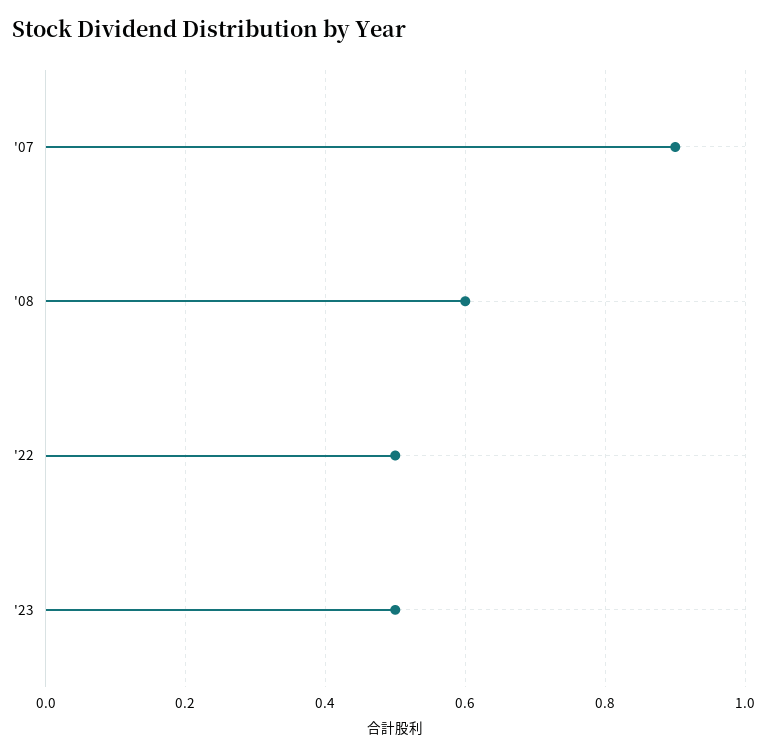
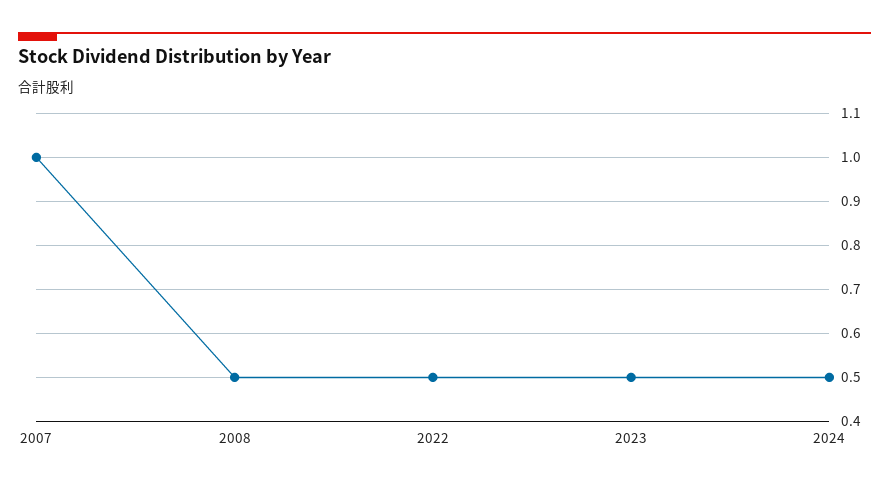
'07: 0.9 -> 1
'08: 0.6 -> 0.5
2024: none -> 0.5

